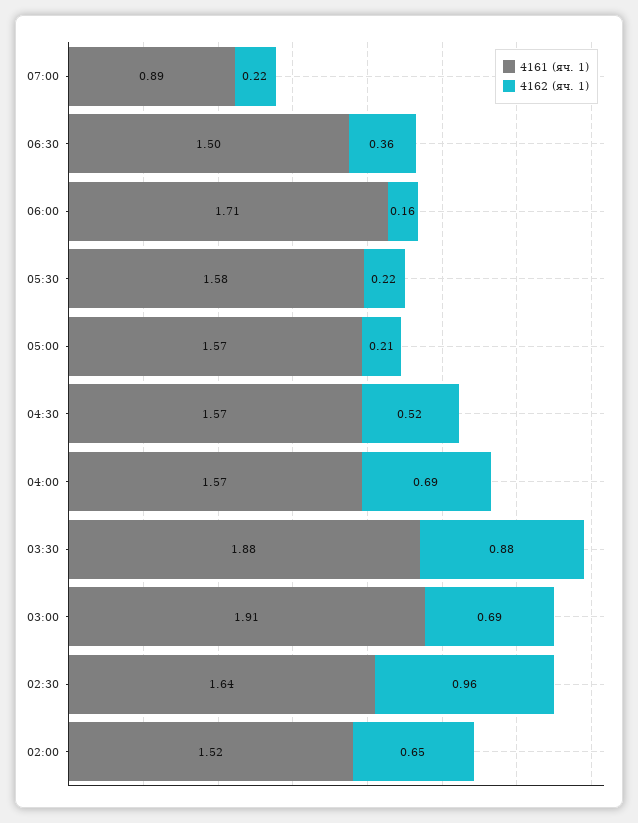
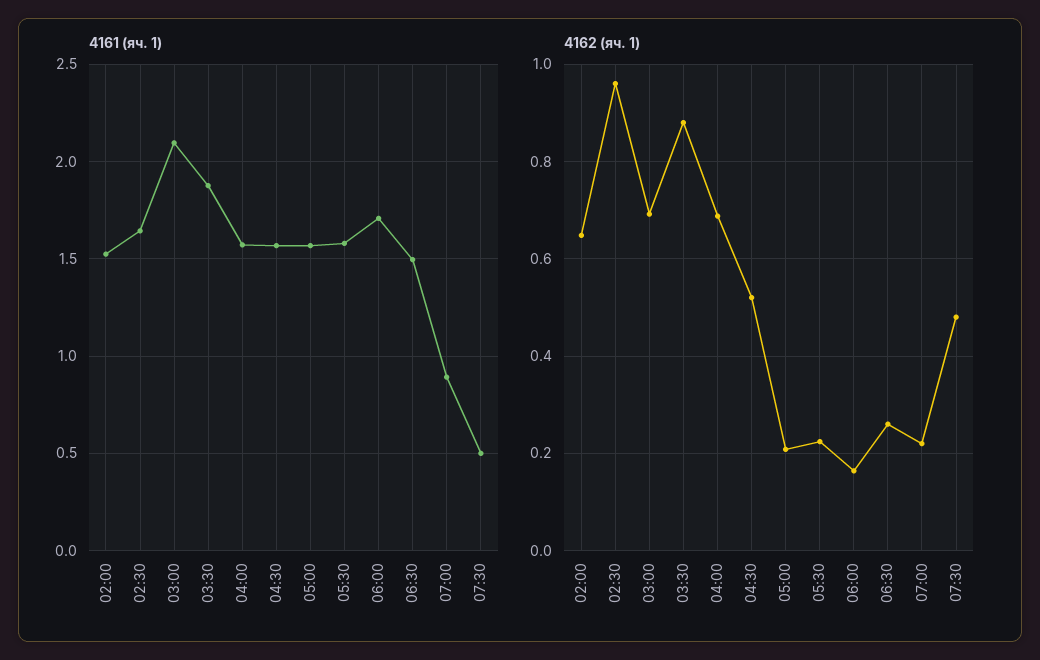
4162 (яч. 1), 06:30: 0.36 -> 0.26
4161 (яч. 1), 03:00: 1.91 -> 2.1
4161 (яч. 1), 07:30: none -> 0.5
4162 (яч. 1), 07:30: none -> 0.48

